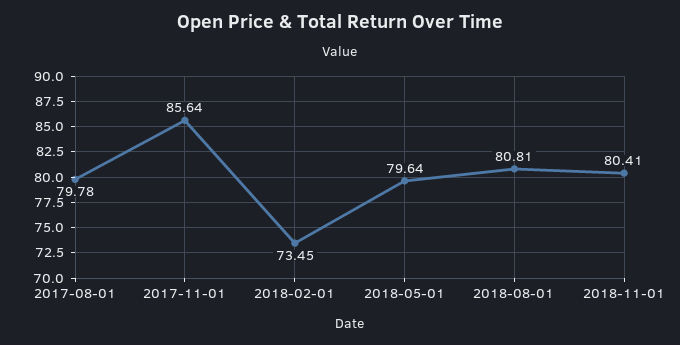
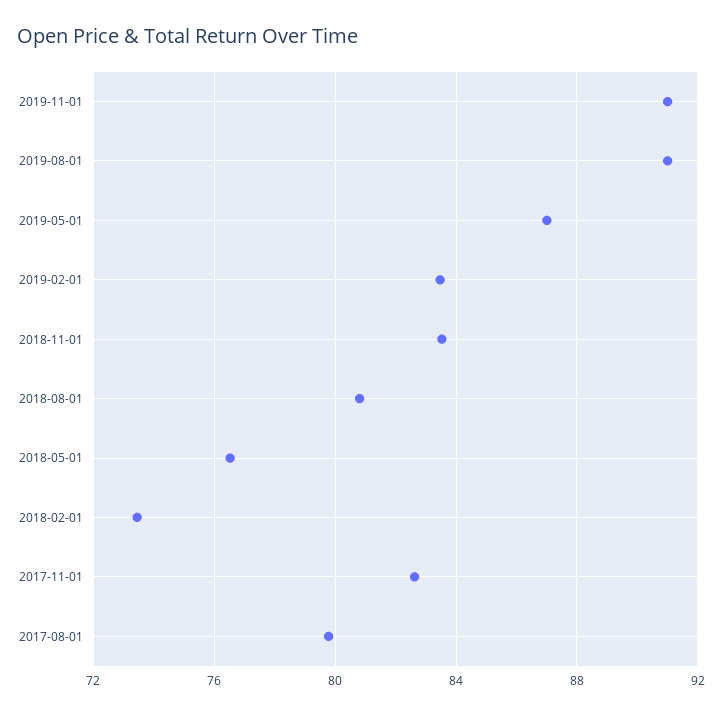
2017-11-01: 85.64 -> 82.5
2018-05-01: 79.64 -> 76.5
2018-11-01: 80.41 -> 83.5
2019-11-01: none -> 91
2019-08-01: none -> 91
2019-05-01: none -> 87
2019-02-01: none -> 83.5

